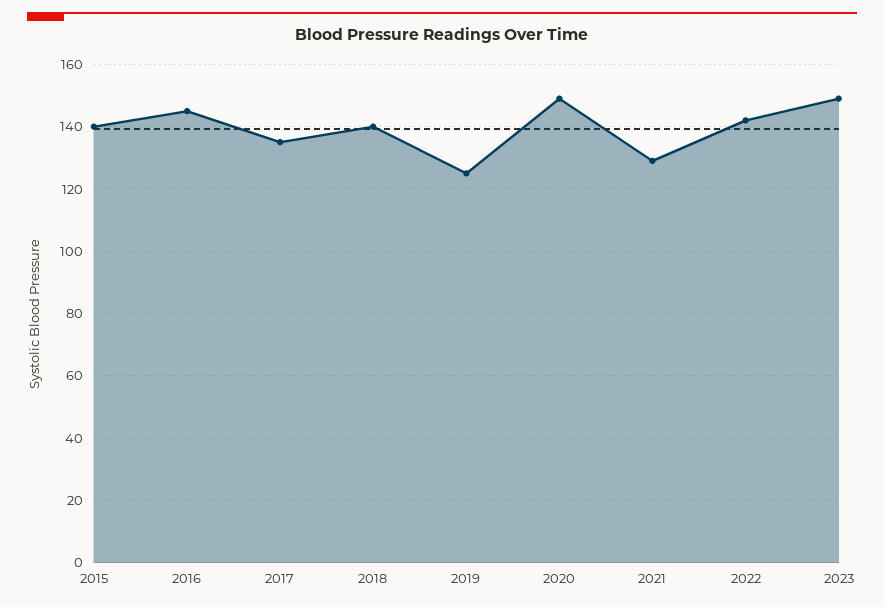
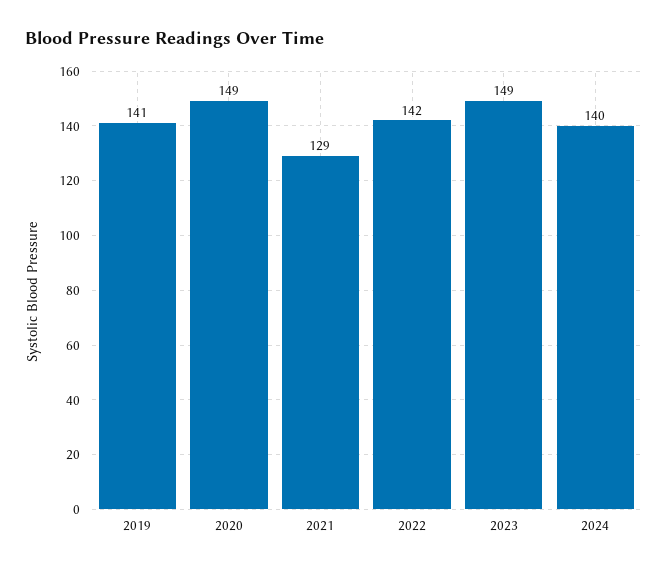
2015: 140 -> none
2016: 145 -> none
2017: 135 -> none
2018: 140 -> none
2019: 125 -> 141
2024: none -> 140

